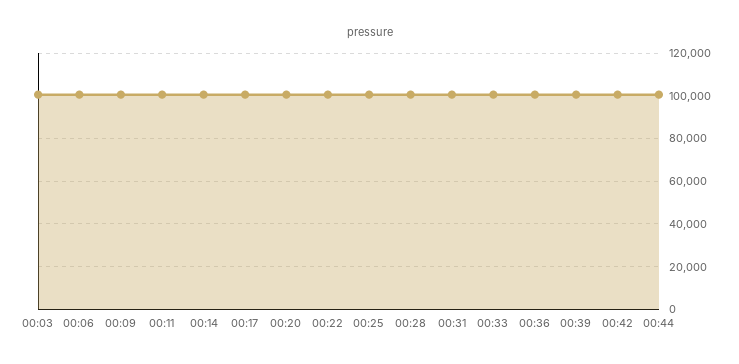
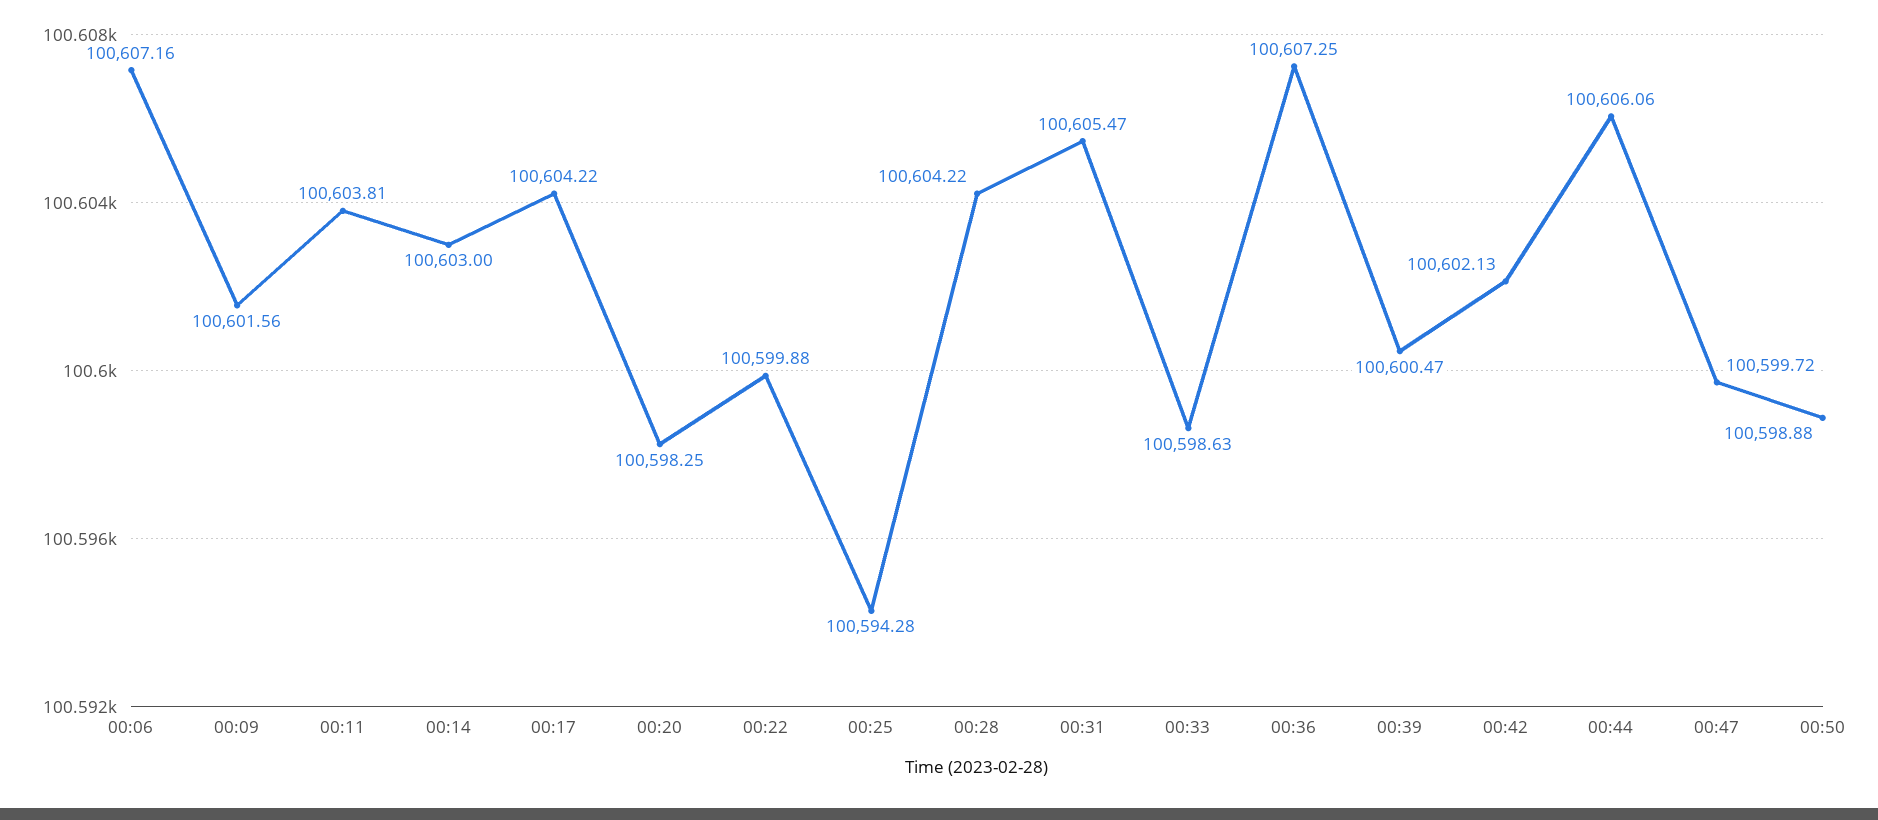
00:03: 100000 -> none
00:47: none -> 100599.72
00:50: none -> 100598.88

